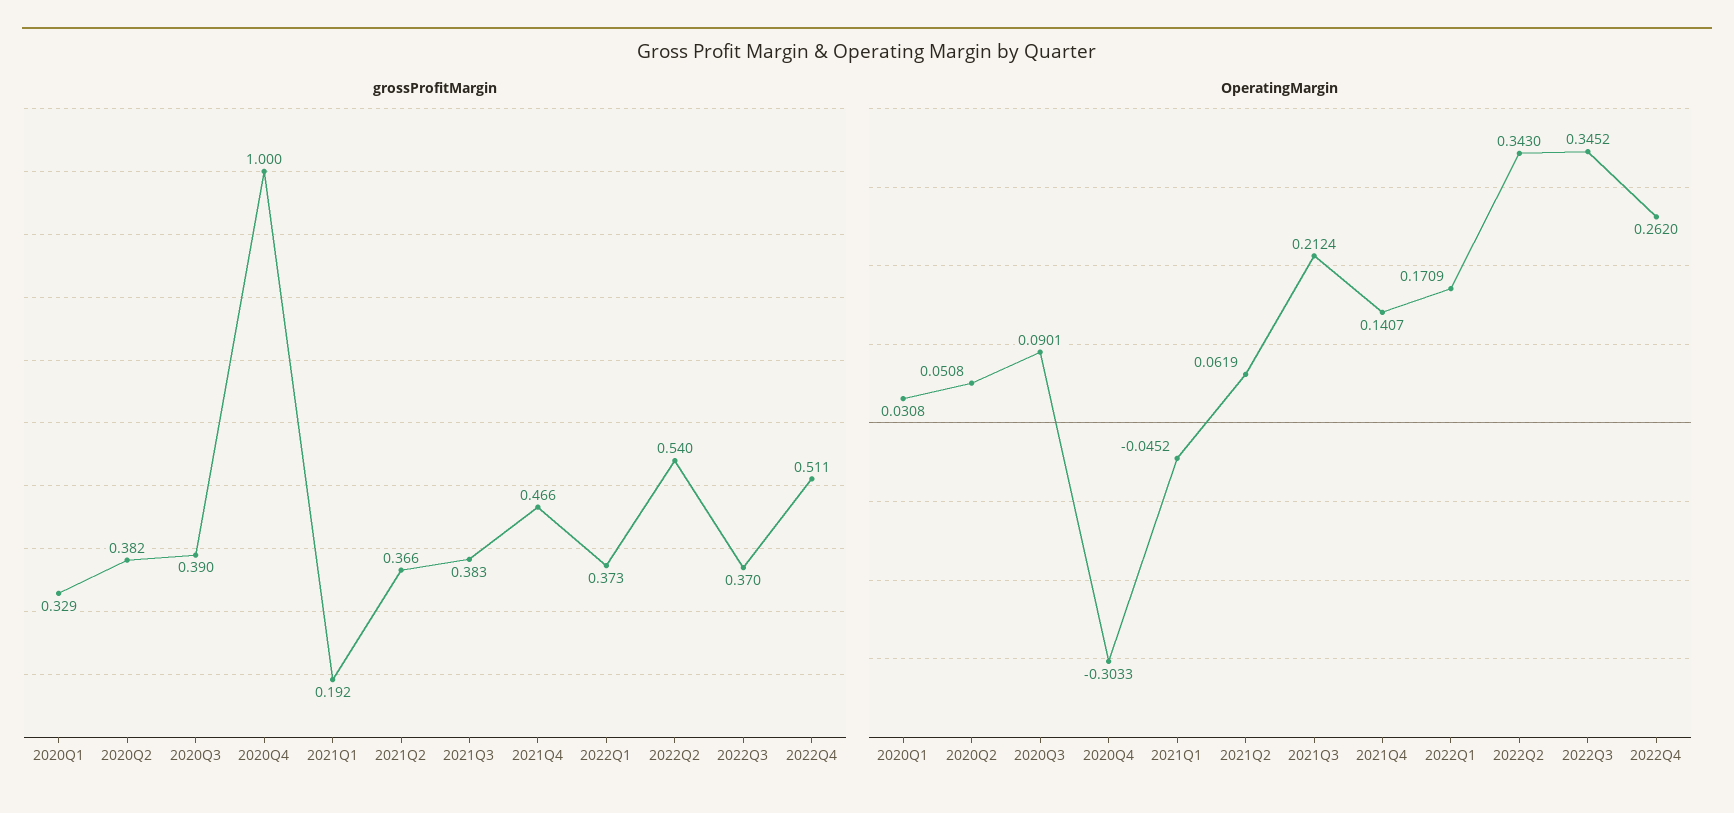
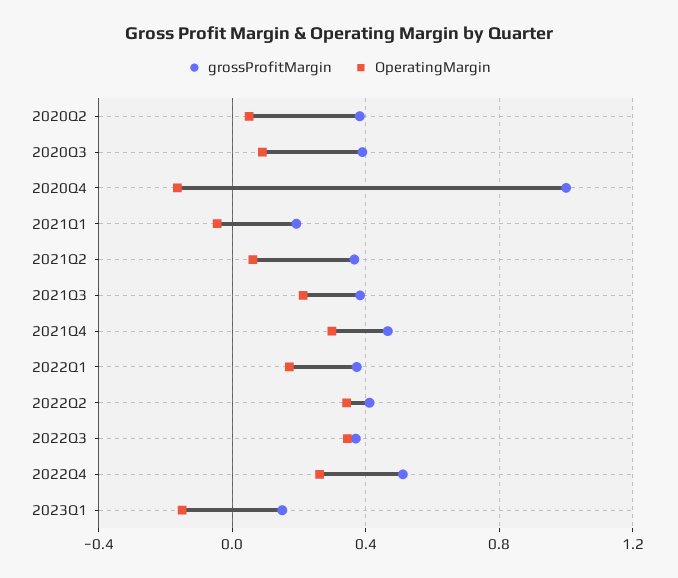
grossProfitMargin, 2020Q1: 0.329 -> none
grossProfitMargin, 2022Q2: 0.54 -> 0.4
OperatingMargin, 2020Q1: 0.0308 -> none
OperatingMargin, 2020Q4: -0.3033 -> -0.15
OperatingMargin, 2021Q4: 0.1407 -> 0.3
grossProfitMargin, 2023Q1: none -> 0.15
OperatingMargin, 2023Q1: none -> -0.15

